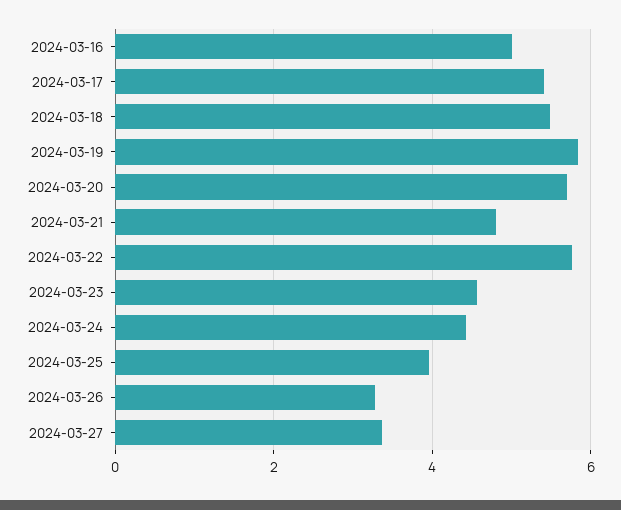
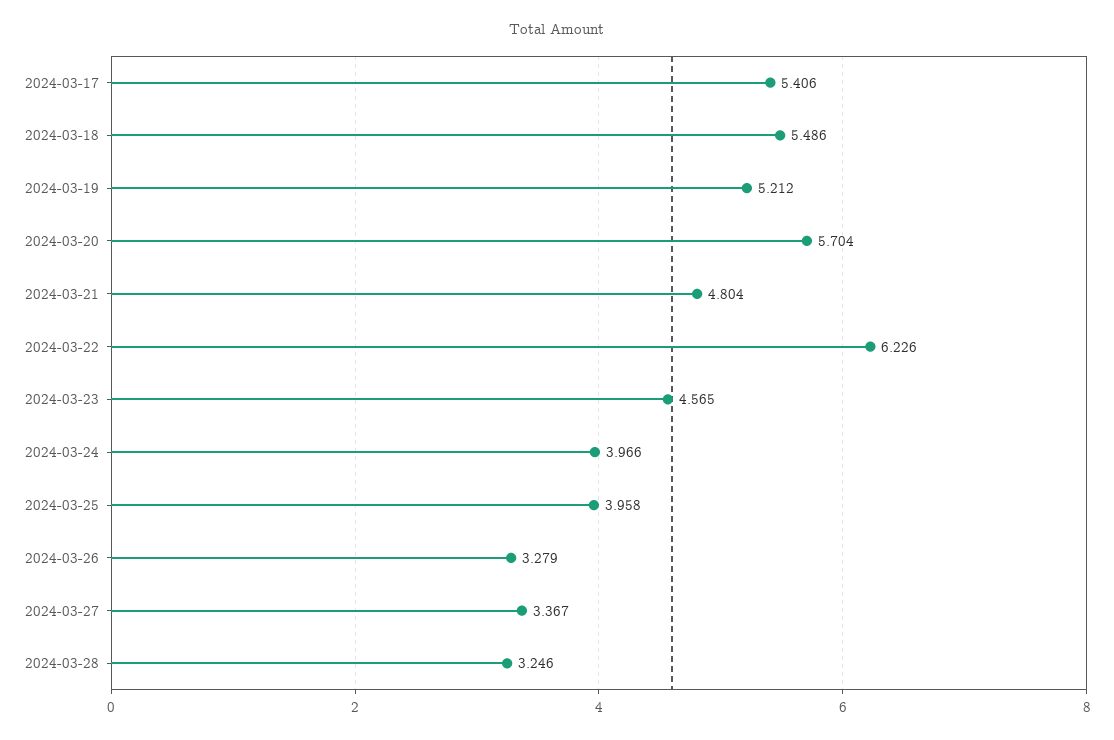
2024-03-16: 5 -> none
2024-03-19: 5.8 -> 5.212
2024-03-22: 5.8 -> 6.226
2024-03-24: 4.4 -> 3.966
2024-03-28: none -> 3.246

